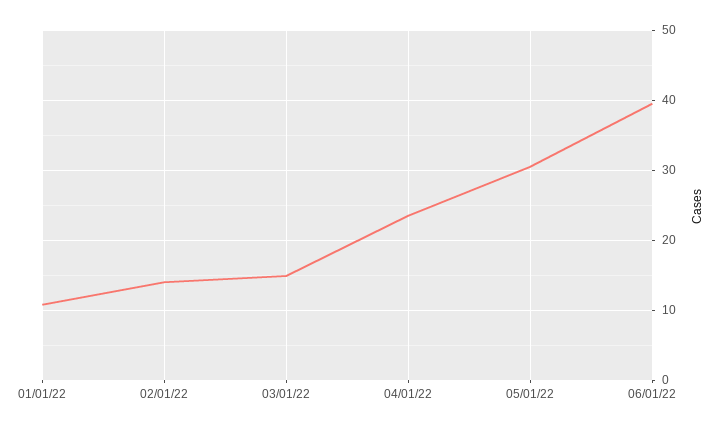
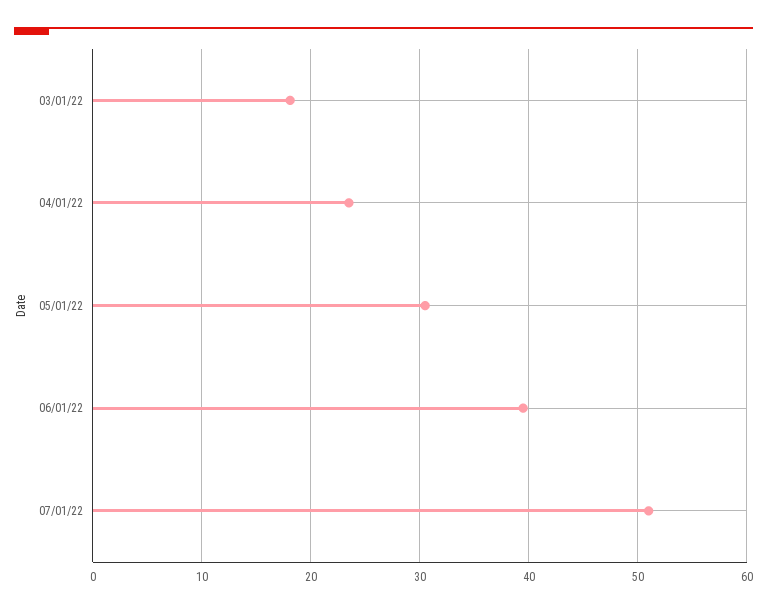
01/01/22: 11 -> none
02/01/22: 14 -> none
03/01/22: 15 -> 18
07/01/22: none -> 51

